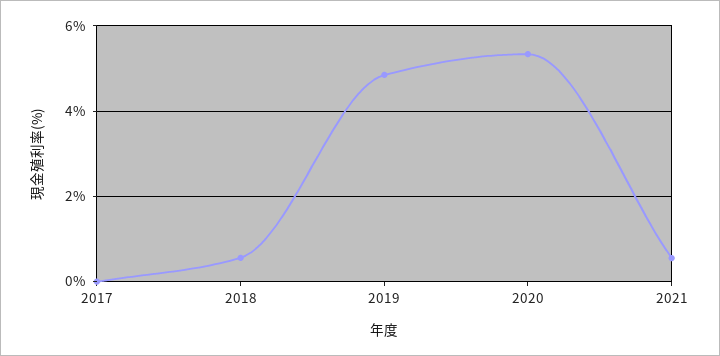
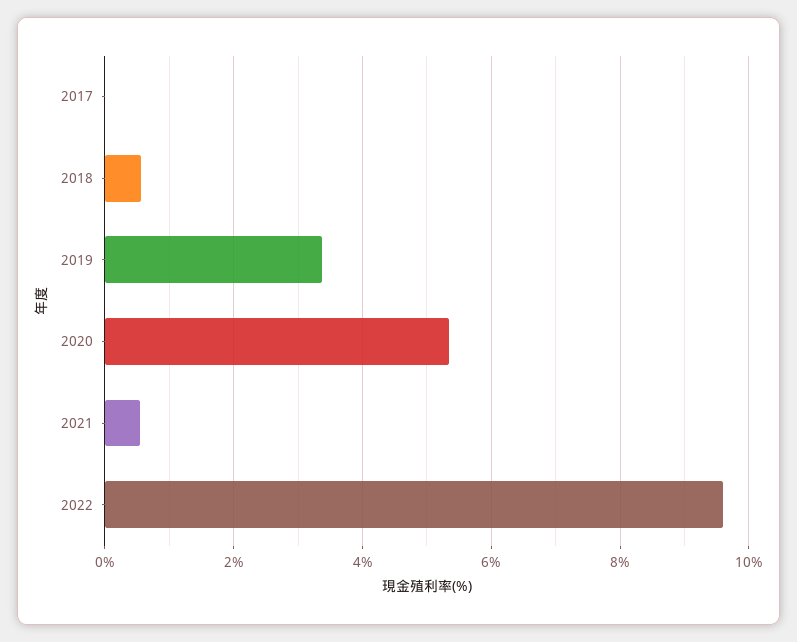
2019: 4.8 -> 3.4
2022: none -> 9.6

